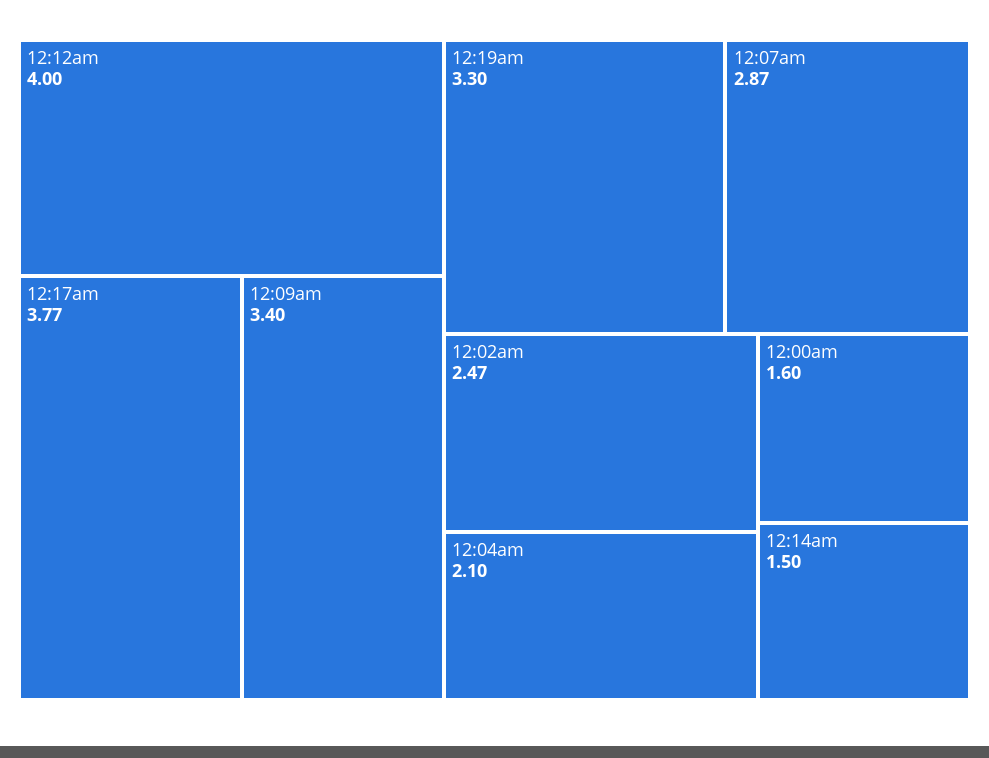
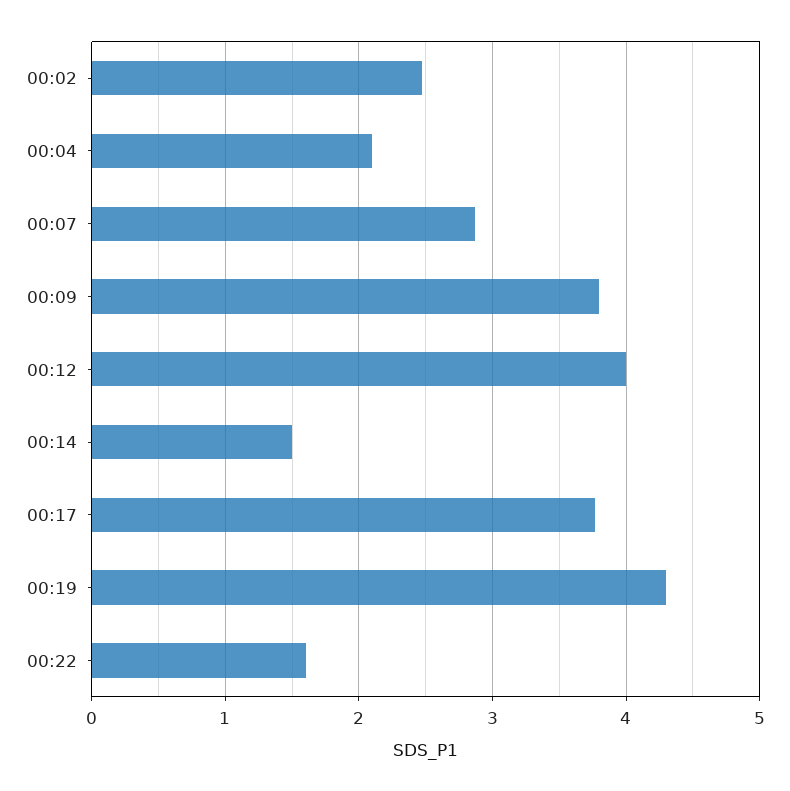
12:09am: 3.4 -> 3.8
12:19am: 3.3 -> 4.3
12:00am: 1.6 -> none
00:22: none -> 1.6

